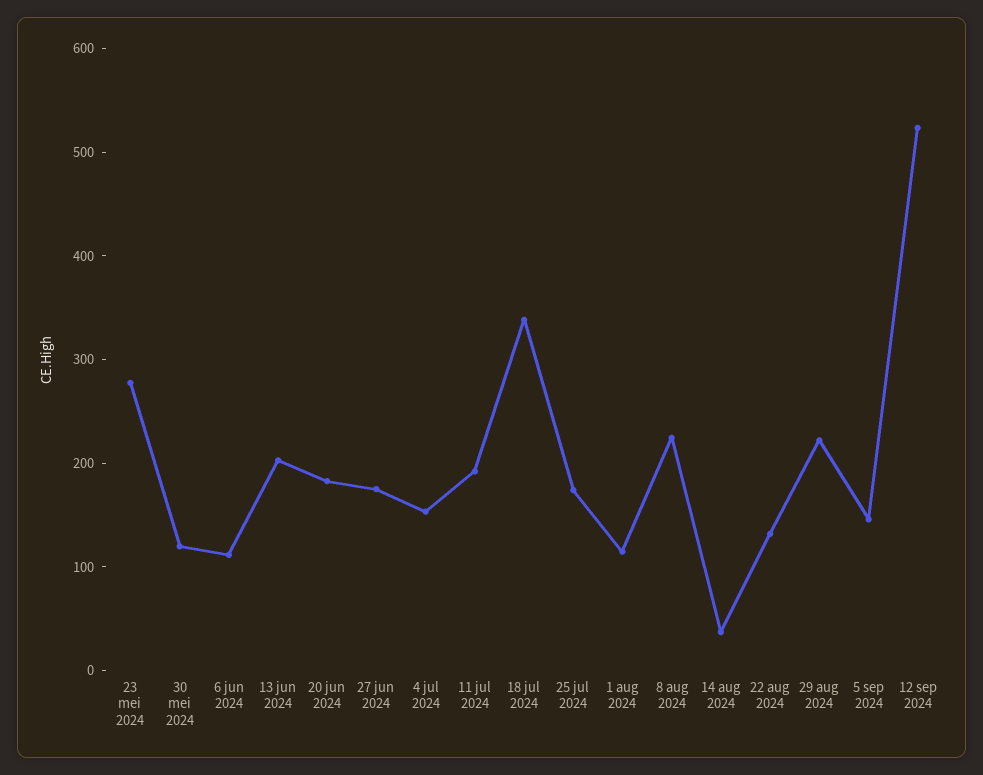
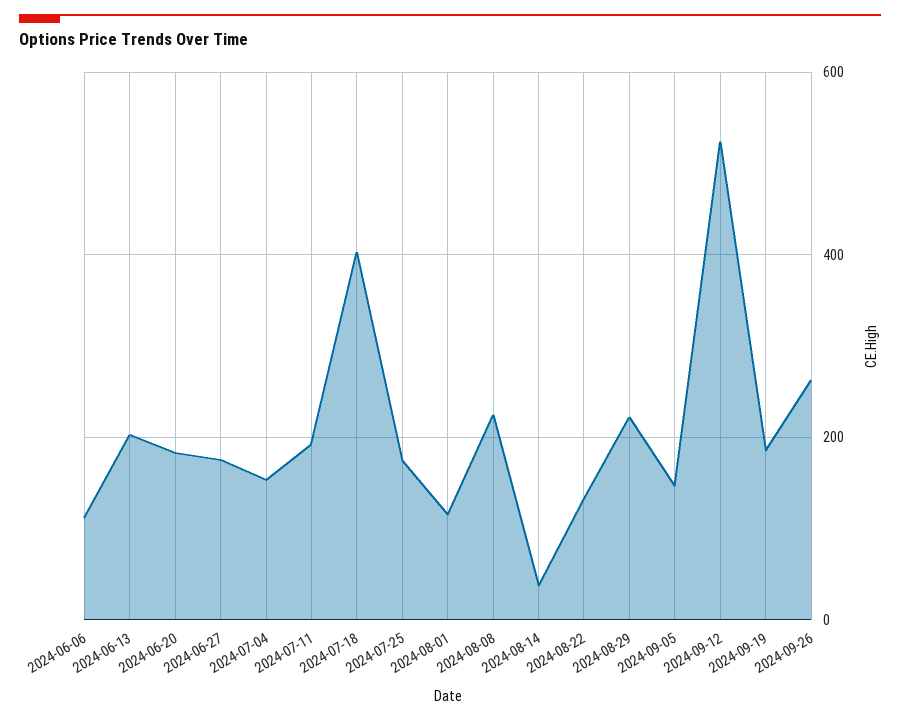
23 mei 2024: 280 -> none
30 mei 2024: 120 -> none
18 jul 2024: 340 -> 400
2024-09-19: none -> 180
2024-09-26: none -> 260

